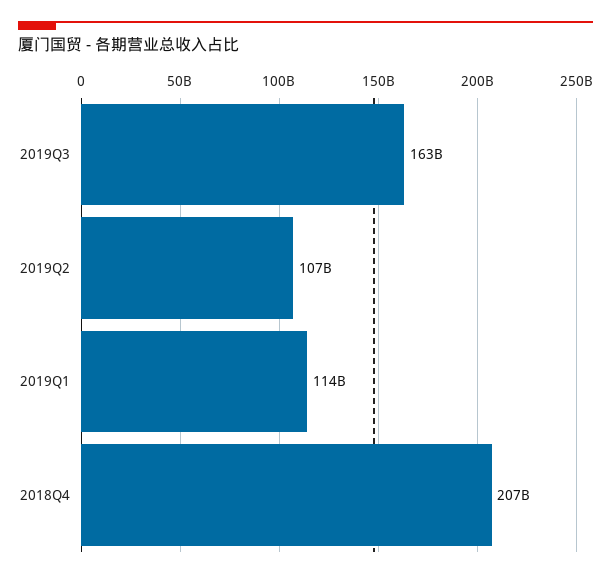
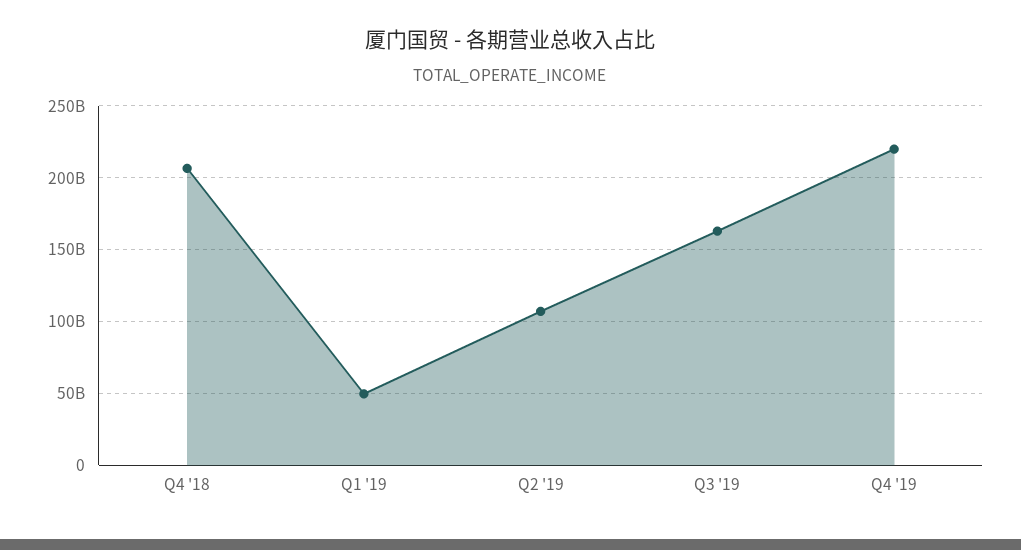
2019Q1: 114000000000 -> 50000000000
Q4 '19: none -> 220000000000

